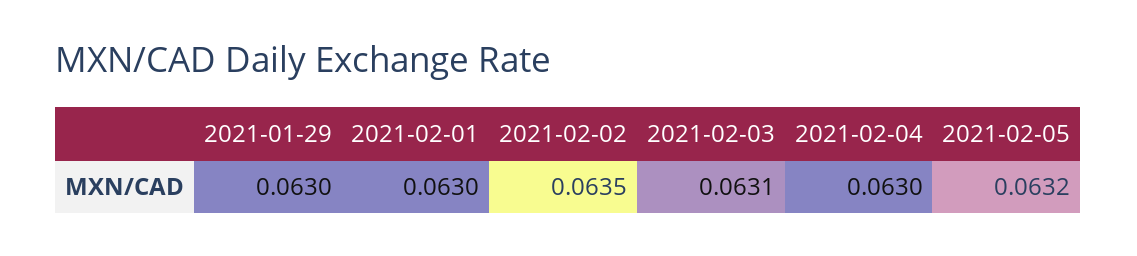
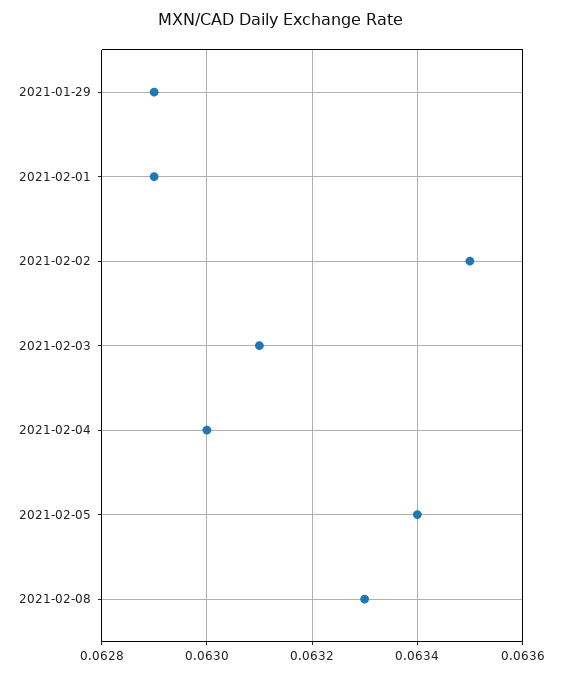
2021-01-29: 0.063 -> 0.0629
2021-02-01: 0.063 -> 0.0629
2021-02-05: 0.0632 -> 0.0634
2021-02-08: none -> 0.0633

